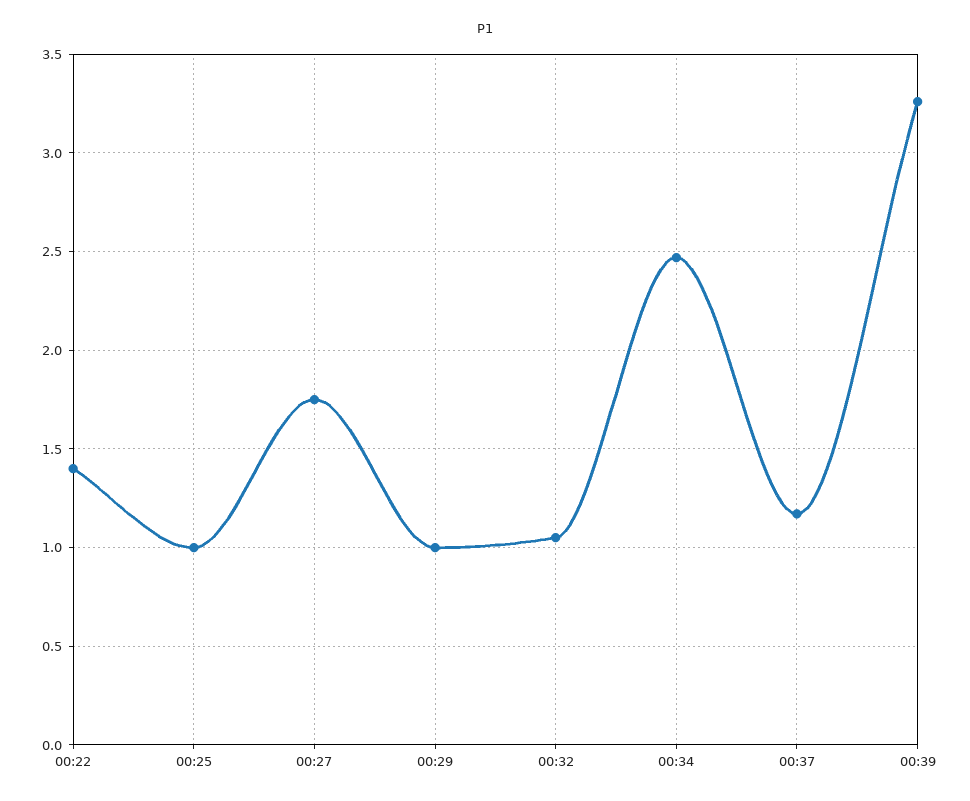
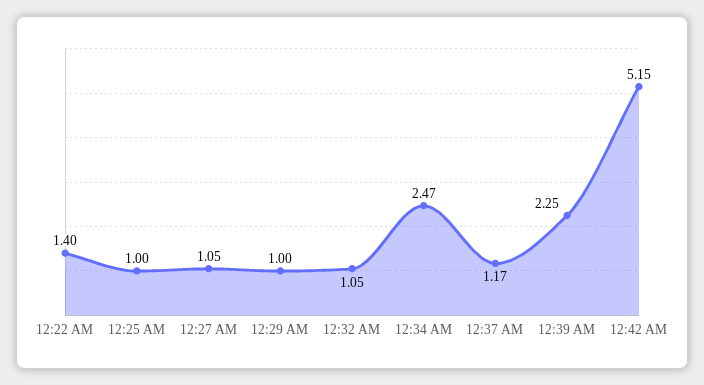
00:27: 1.75 -> 1.05
00:39: 3.25 -> 2.25
12:42 AM: none -> 5.15

